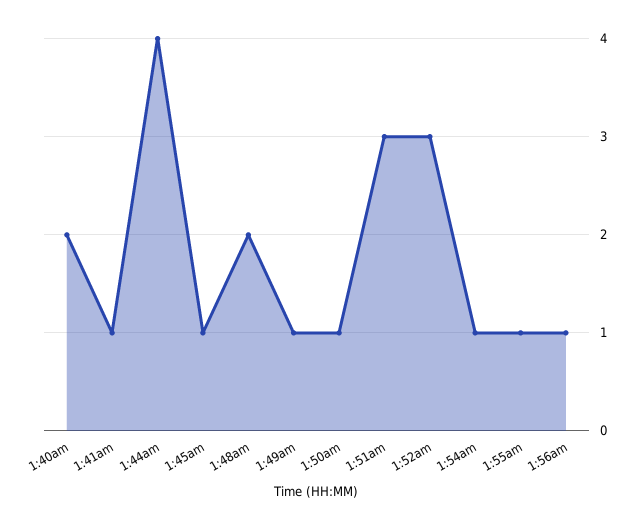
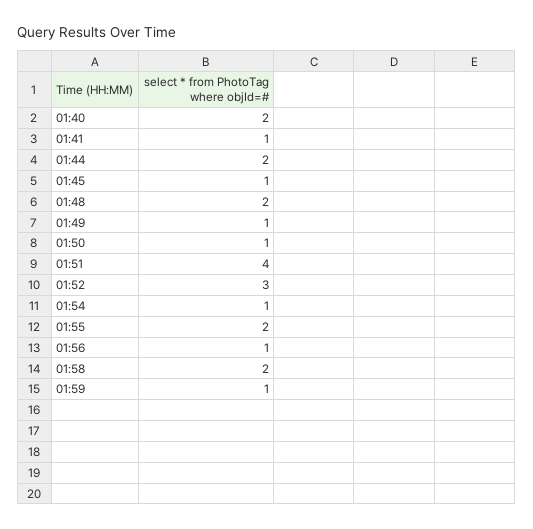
1:44am: 4 -> 2
1:51am: 3 -> 4
1:55am: 1 -> 2
01:58: none -> 2
01:59: none -> 1

